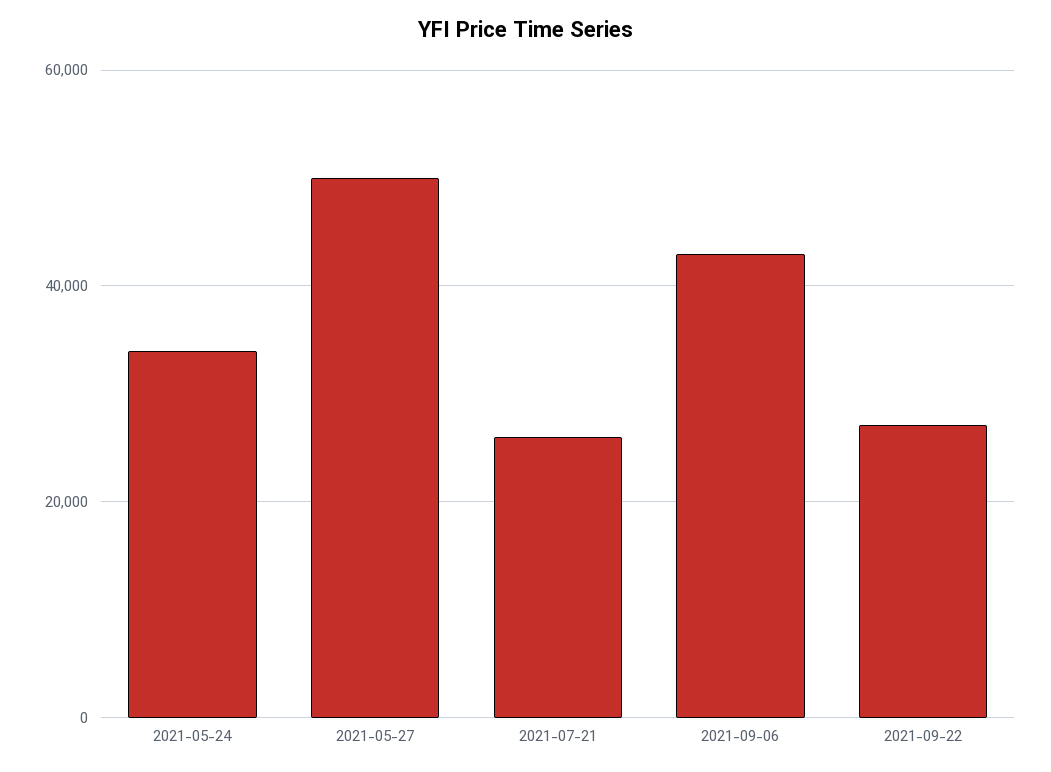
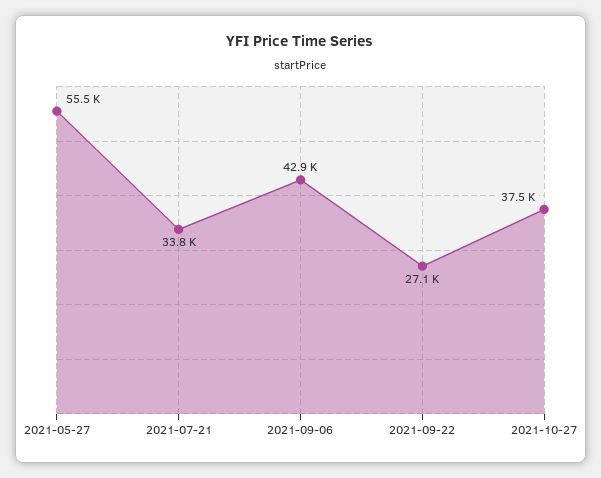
2021-05-24: 34000 -> none
2021-05-27: 50000 -> 55500
2021-07-21: 26000 -> 33800
2021-10-27: none -> 37500

